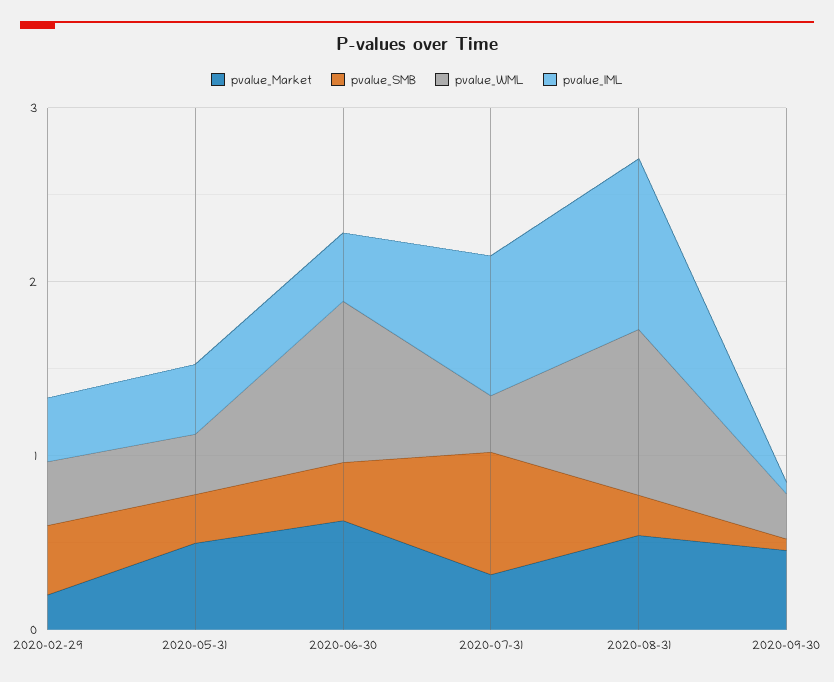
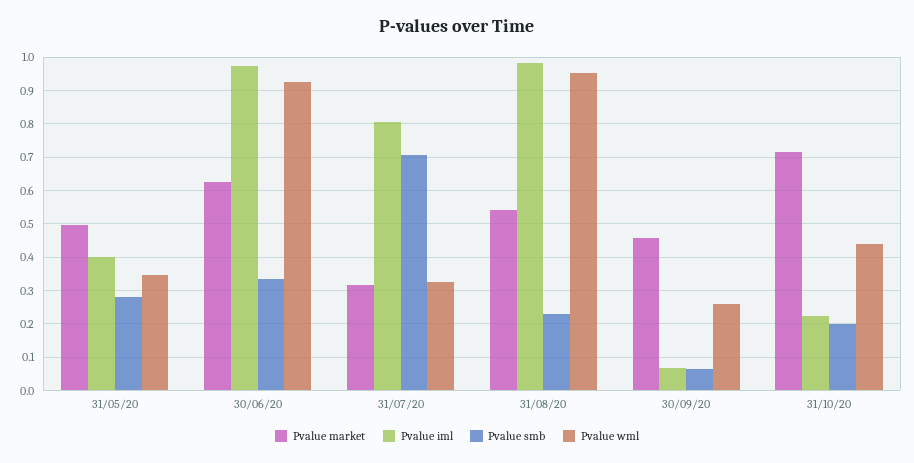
pvalue_Market, 2020-02-29: 0.2 -> none
pvalue_SMB, 2020-02-29: 0.4 -> none
pvalue_WML, 2020-02-29: 0.4 -> none
pvalue_IML, 2020-02-29: 0.4 -> none
pvalue_IML, 2020-06-30: 0.4 -> 0.98
pvalue_Market, 31/10/20: none -> 0.72
pvalue_IML, 31/10/20: none -> 0.22
pvalue_SMB, 31/10/20: none -> 0.2
pvalue_WML, 31/10/20: none -> 0.44

